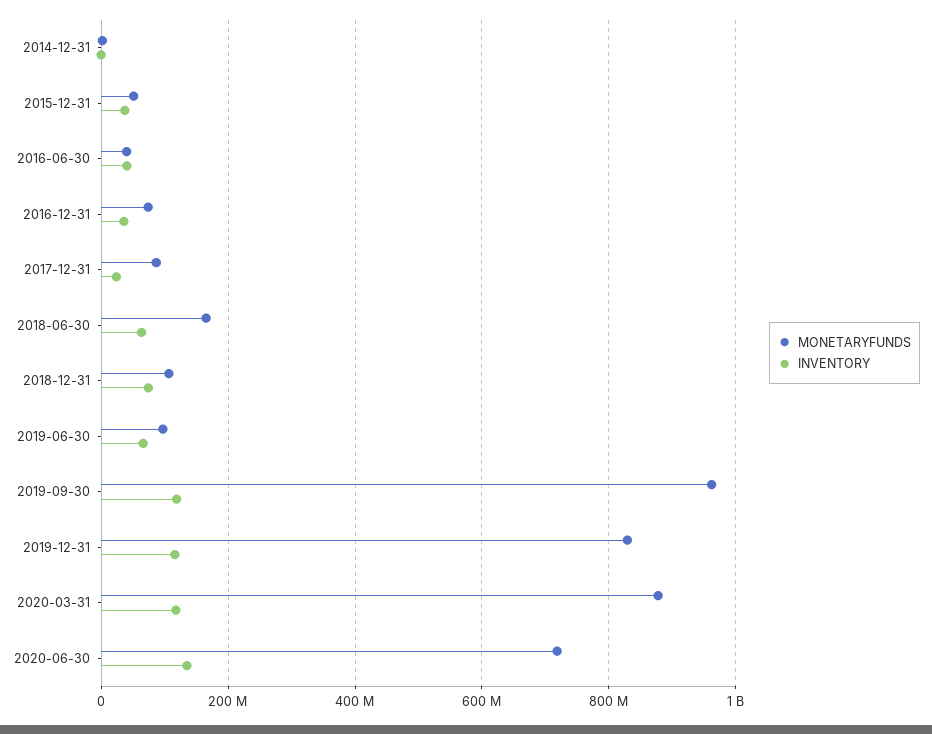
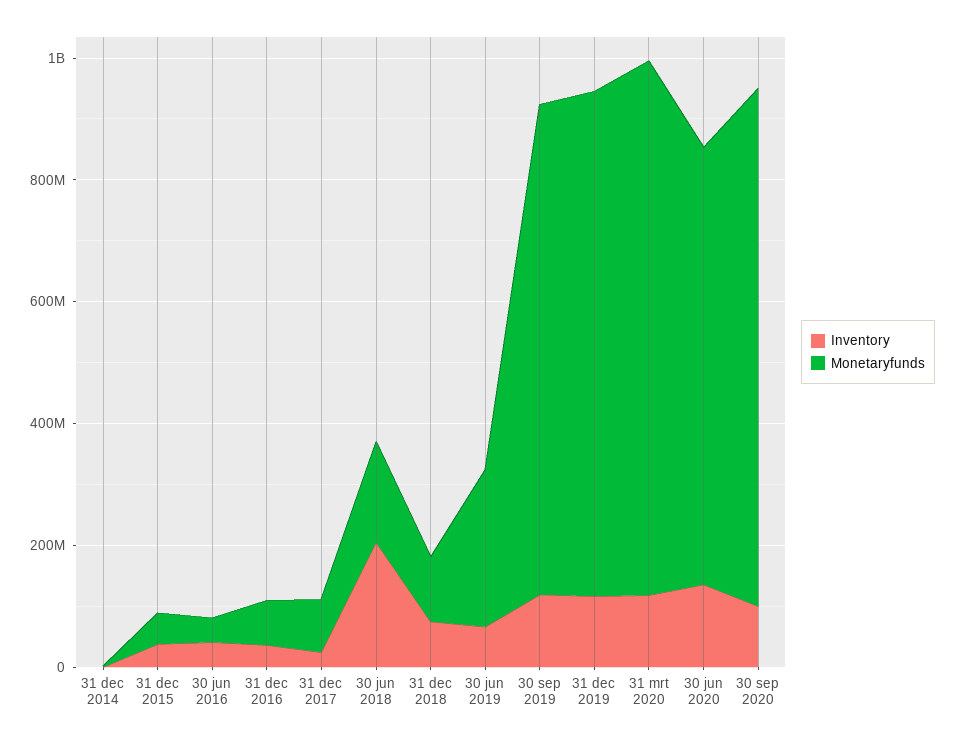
INVENTORY, 2018-06-30: 60000000 -> 200000000
MONETARYFUNDS, 2019-06-30: 100000000 -> 250000000
MONETARYFUNDS, 2019-09-30: 960000000 -> 800000000
INVENTORY, 30 sep 2020: none -> 100000000
MONETARYFUNDS, 30 sep 2020: none -> 850000000

